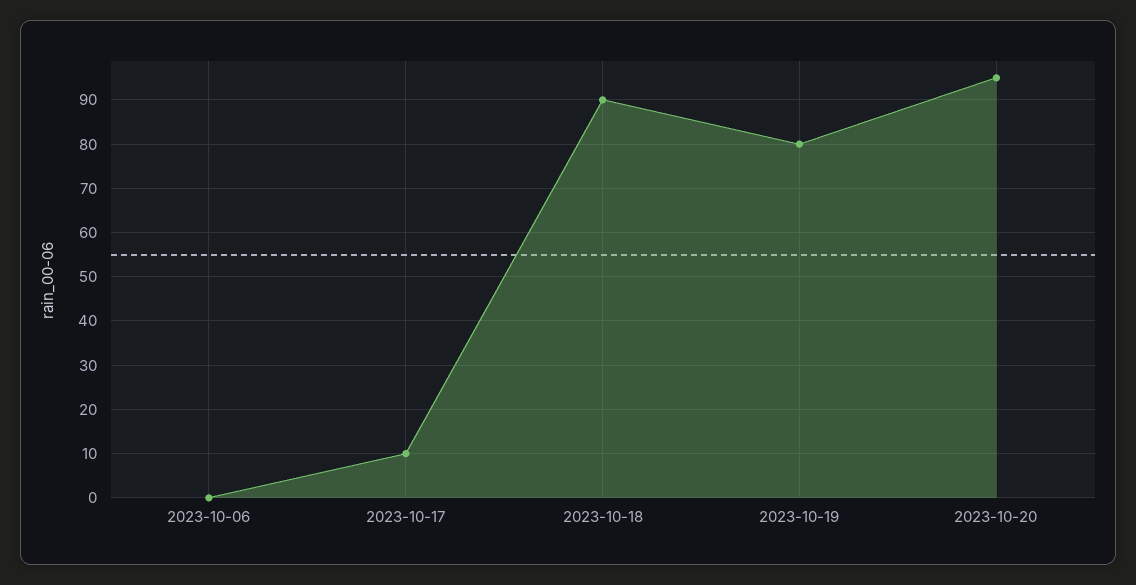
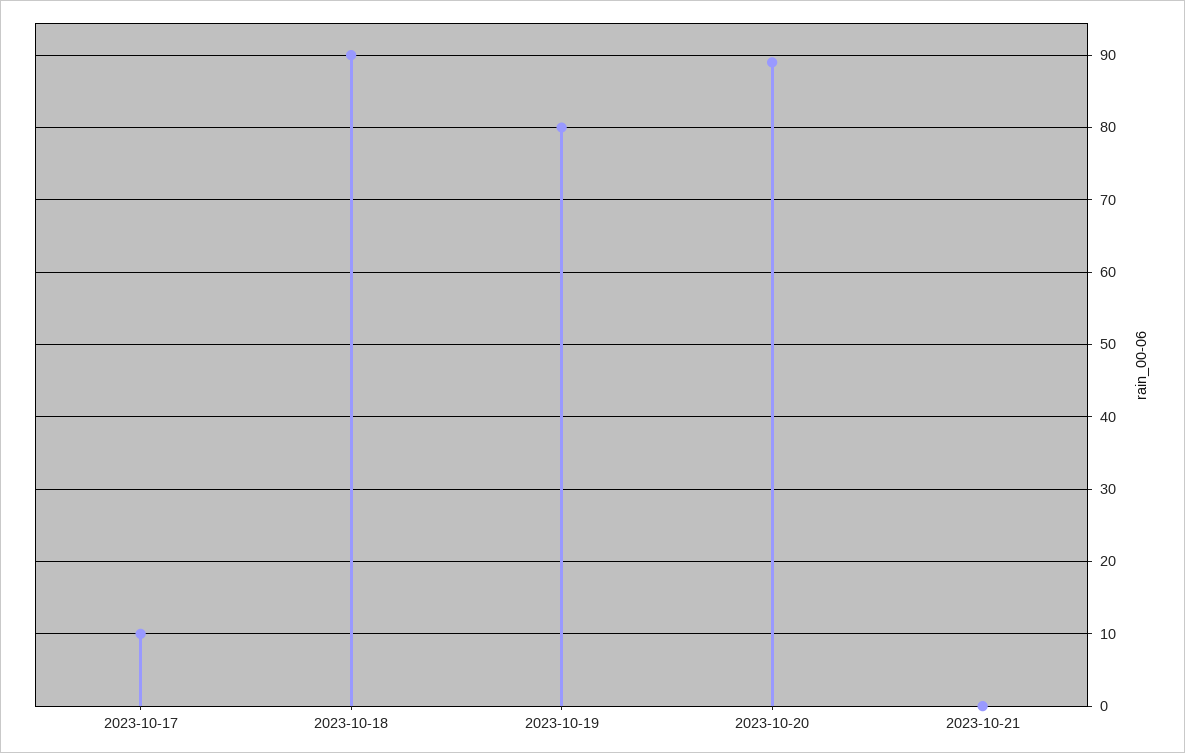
2023-10-06: 0 -> none
2023-10-20: 95 -> 89
2023-10-21: none -> 0

